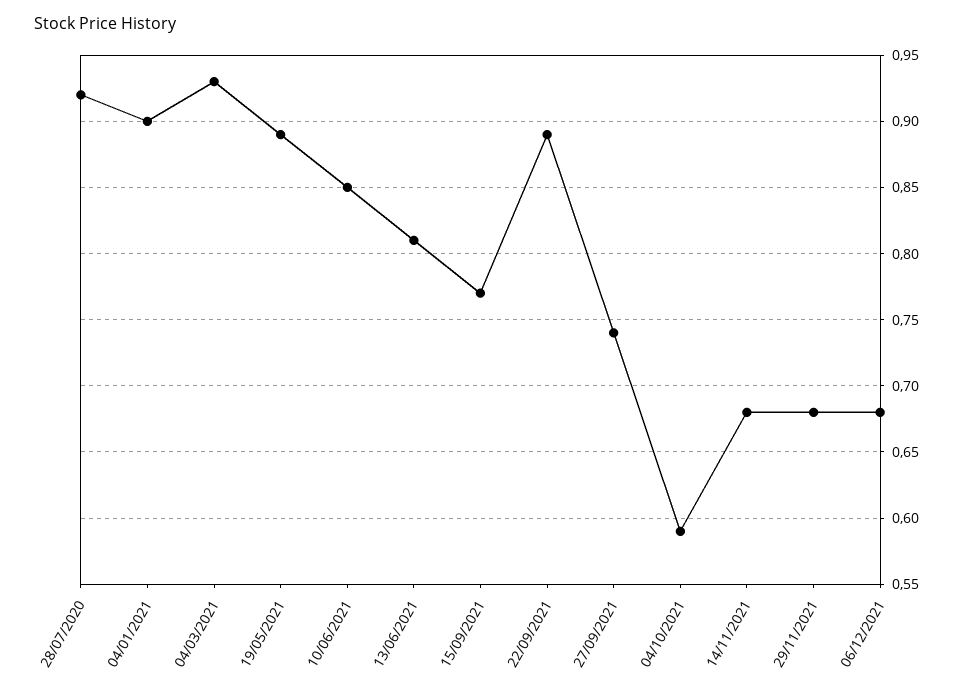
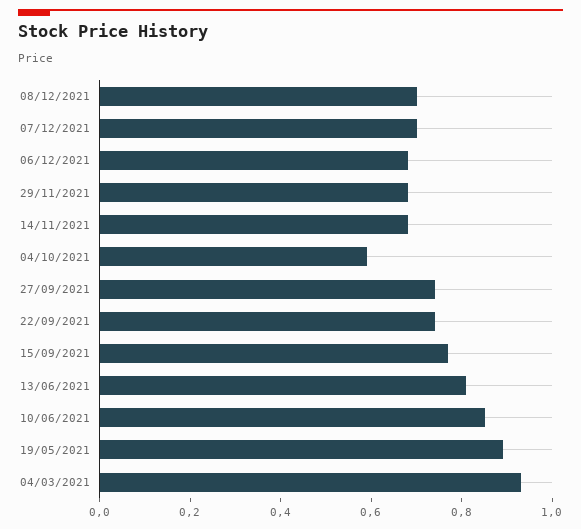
28/07/2020: 0.92 -> none
04/01/2021: 0.9 -> none
22/09/2021: 0.89 -> 0.75
08/12/2021: none -> 0.7
07/12/2021: none -> 0.7

